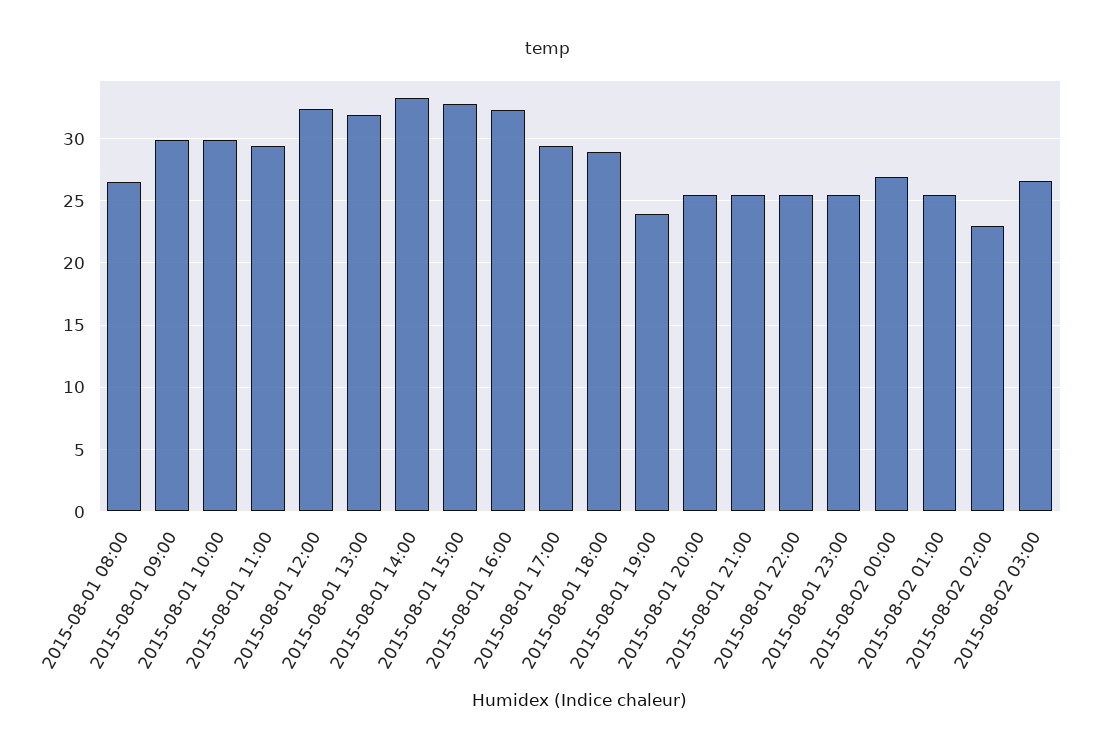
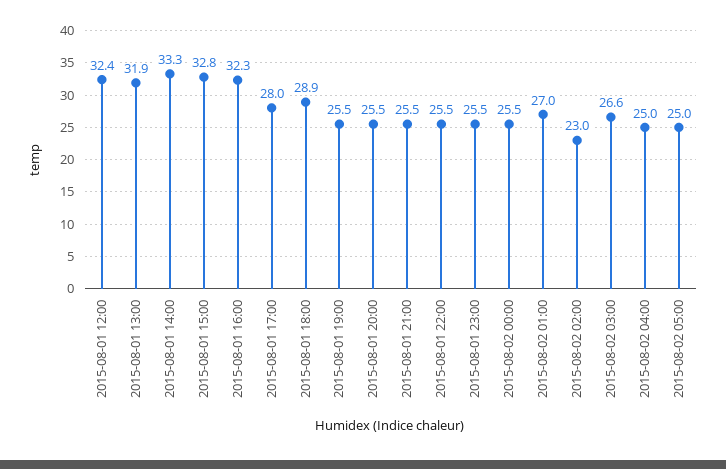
2015-08-01 08:00: 26.5 -> none
2015-08-01 09:00: 30 -> none
2015-08-01 10:00: 30 -> none
2015-08-01 11:00: 29.5 -> none
2015-08-01 17:00: 29.5 -> 28
2015-08-01 19:00: 24 -> 25.5
2015-08-02 00:00: 27 -> 25.5
2015-08-02 01:00: 25.5 -> 27
2015-08-02 04:00: none -> 25
2015-08-02 05:00: none -> 25

